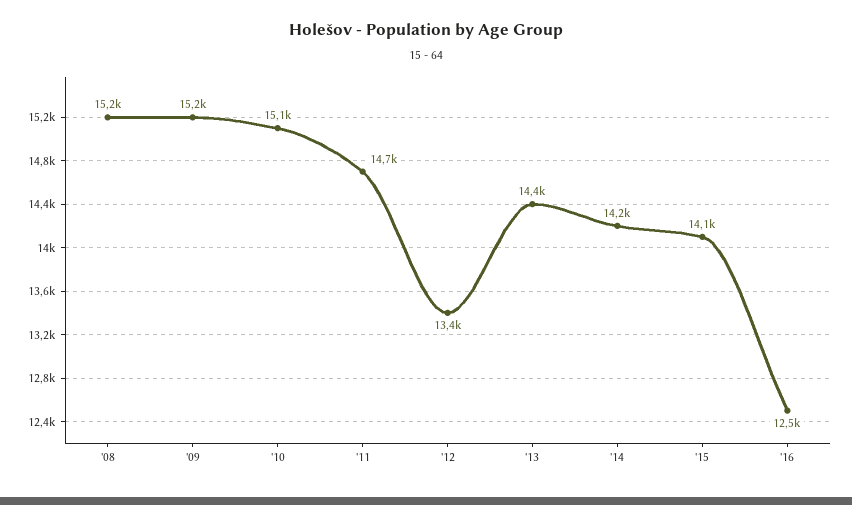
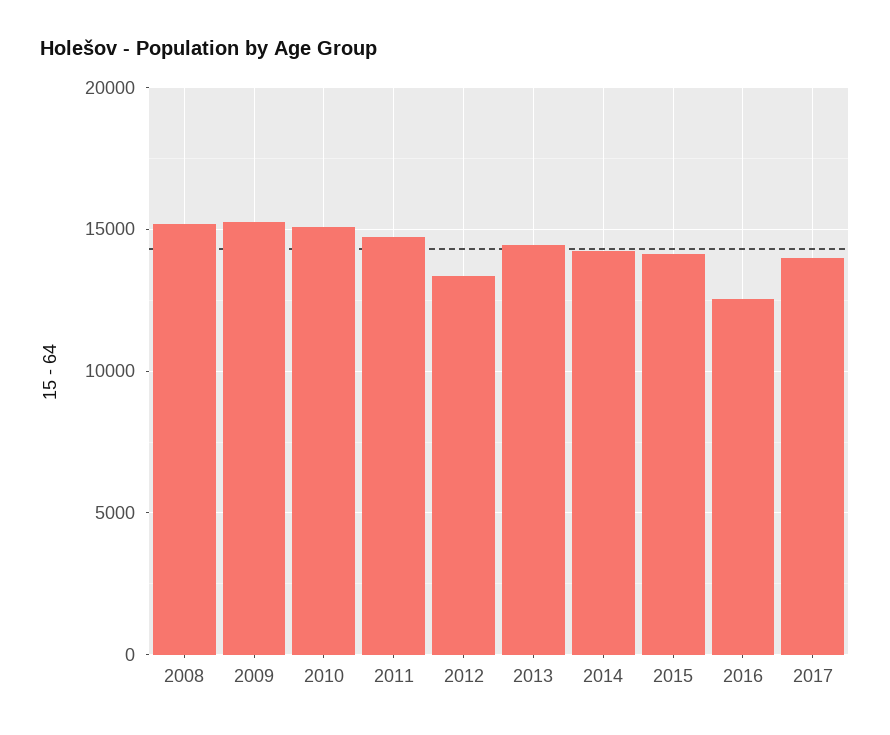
2017: none -> 14000

